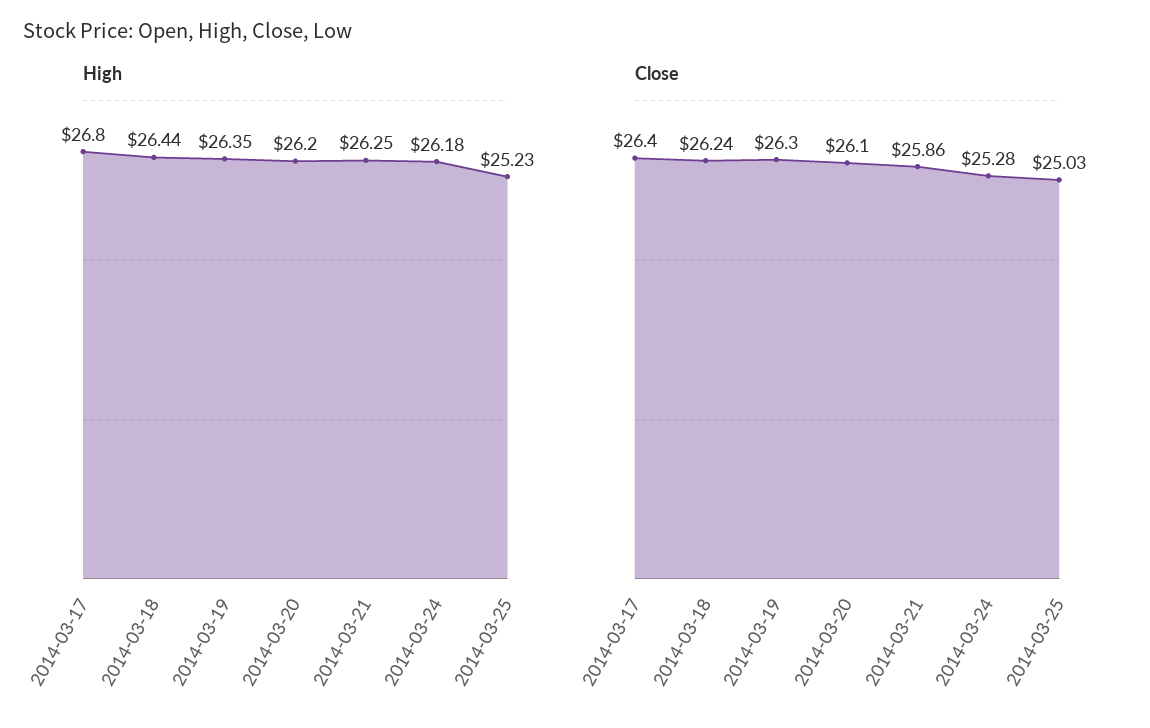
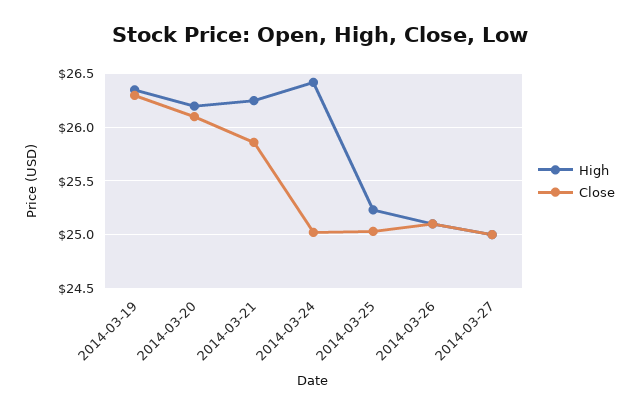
High, 2014-03-17: 26.8 -> none
High, 2014-03-18: 26.44 -> none
High, 2014-03-24: 26.18 -> 26.4
Close, 2014-03-17: 26.4 -> none
Close, 2014-03-18: 26.24 -> none
Close, 2014-03-24: 25.28 -> 25
High, 2014-03-26: none -> 25.1
Close, 2014-03-26: none -> 25.1
High, 2014-03-27: none -> 25
Close, 2014-03-27: none -> 25

